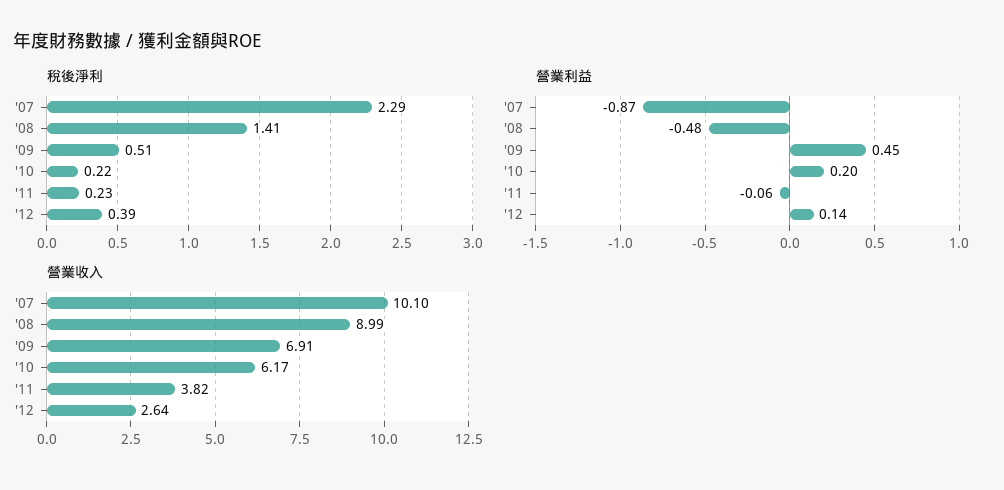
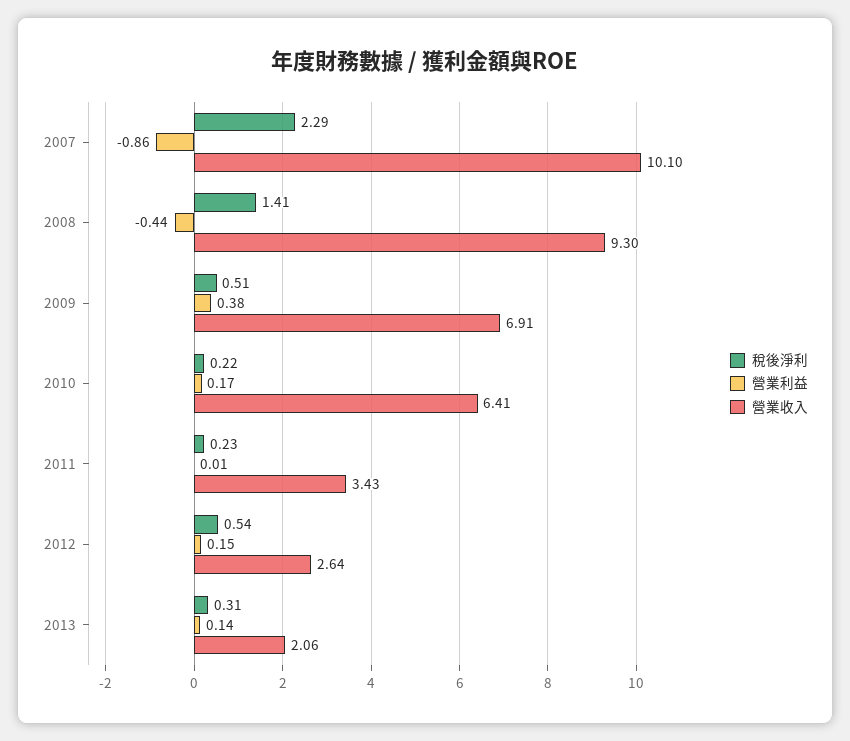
稅後淨利, '12: 0.39 -> 0.54
營業利益, '07: -0.87 -> -0.86
營業利益, '08: -0.48 -> -0.44
營業利益, '09: 0.45 -> 0.38
營業利益, '10: 0.2 -> 0.17
營業利益, '11: -0.06 -> 0.01
營業利益, '12: 0.14 -> 0.15
營業收入, '08: 8.99 -> 9.3
營業收入, '10: 6.17 -> 6.41
營業收入, '11: 3.82 -> 3.43
稅後淨利, 2013: none -> 0.31
營業利益, 2013: none -> 0.14
營業收入, 2013: none -> 2.06

